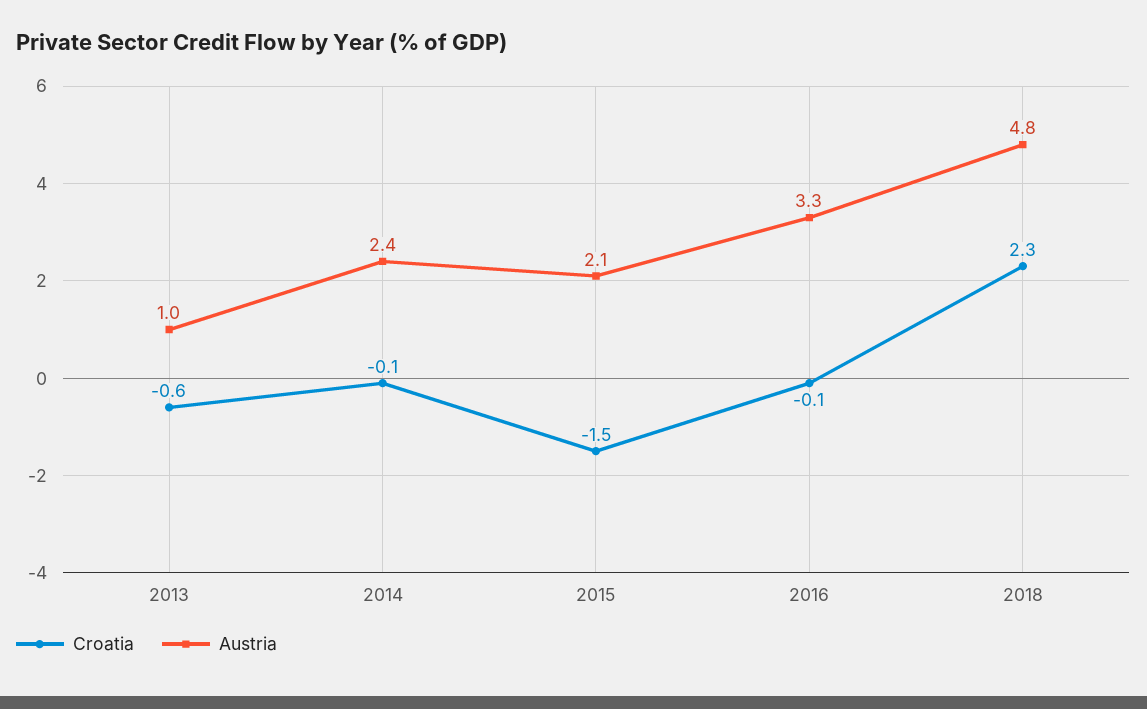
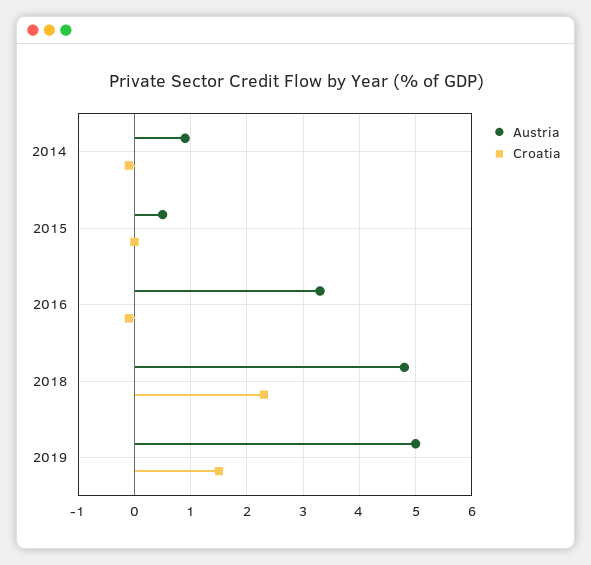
Croatia, 2013: -0.6 -> none
Austria, 2013: 1 -> none
Austria, 2014: 2.4 -> 1
Croatia, 2015: -1.5 -> 0
Austria, 2015: 2.1 -> 0.5
Austria, 2019: none -> 5
Croatia, 2019: none -> 1.5

